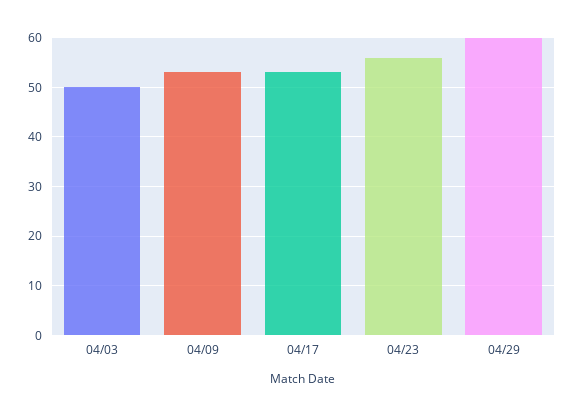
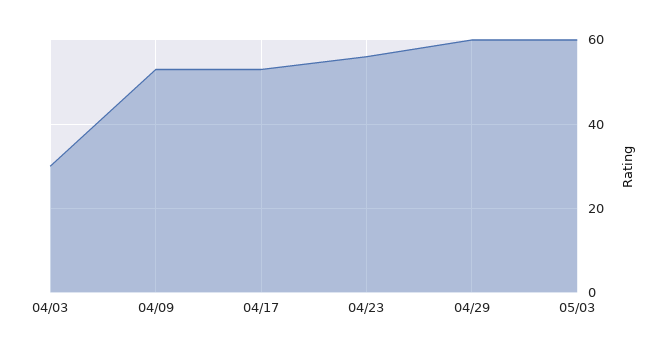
04/03: 50 -> 30
05/03: none -> 60

